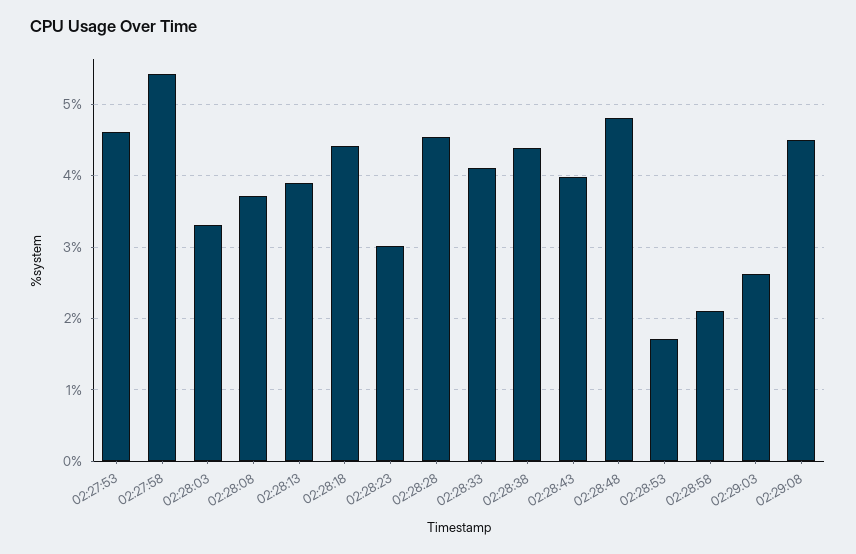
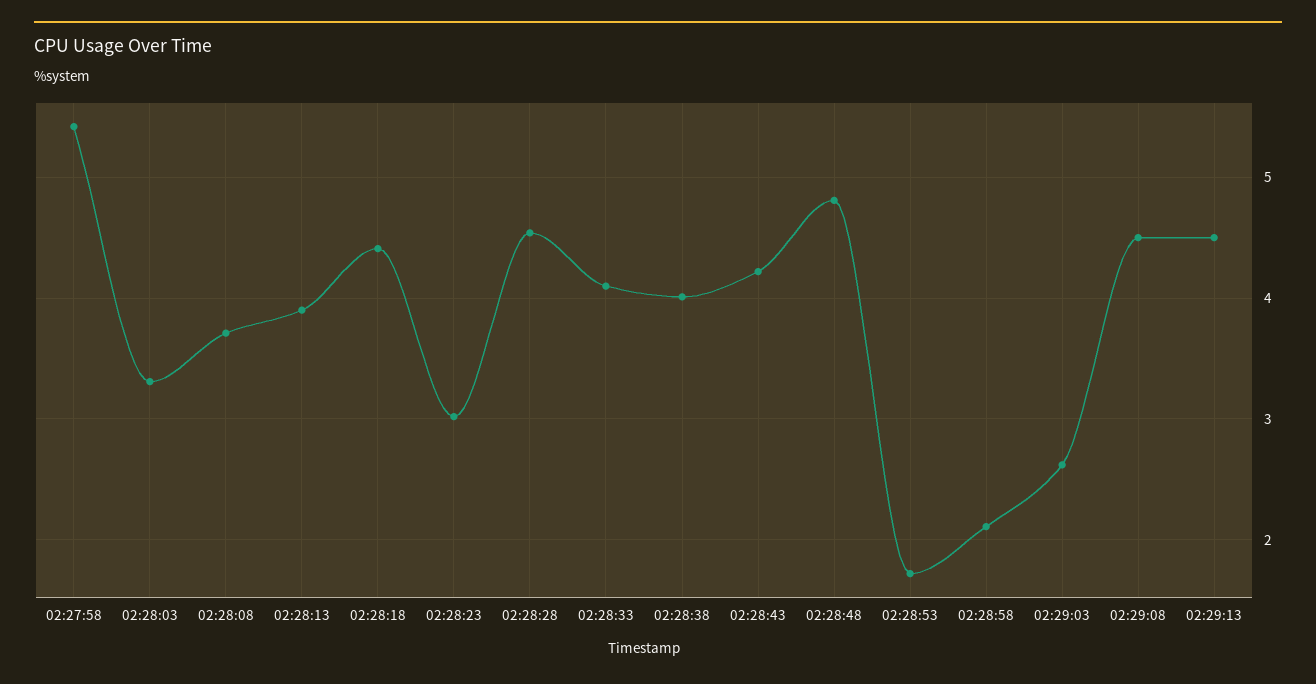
02:27:53: 4.6 -> none
02:28:38: 4.4 -> 4
02:28:43: 4 -> 4.2
02:29:13: none -> 4.5

